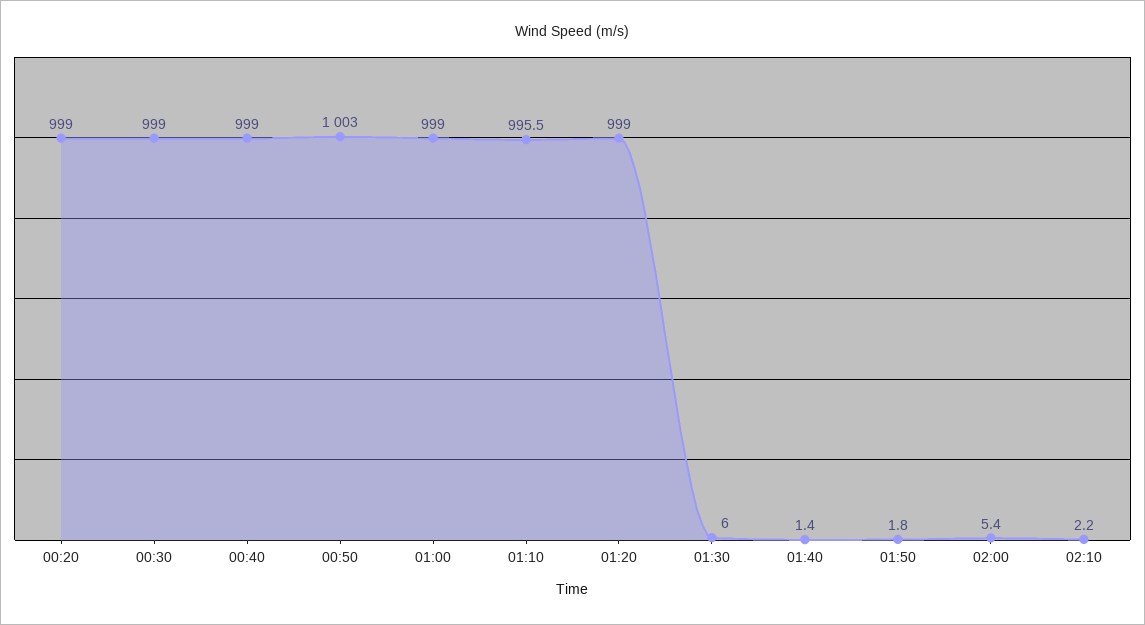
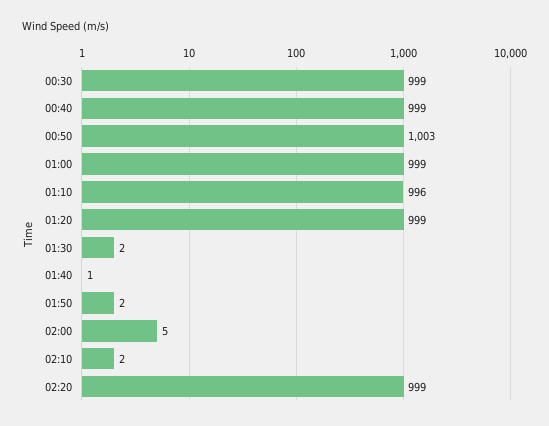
00:20: 999 -> none
01:30: 6 -> 2
02:20: none -> 999

